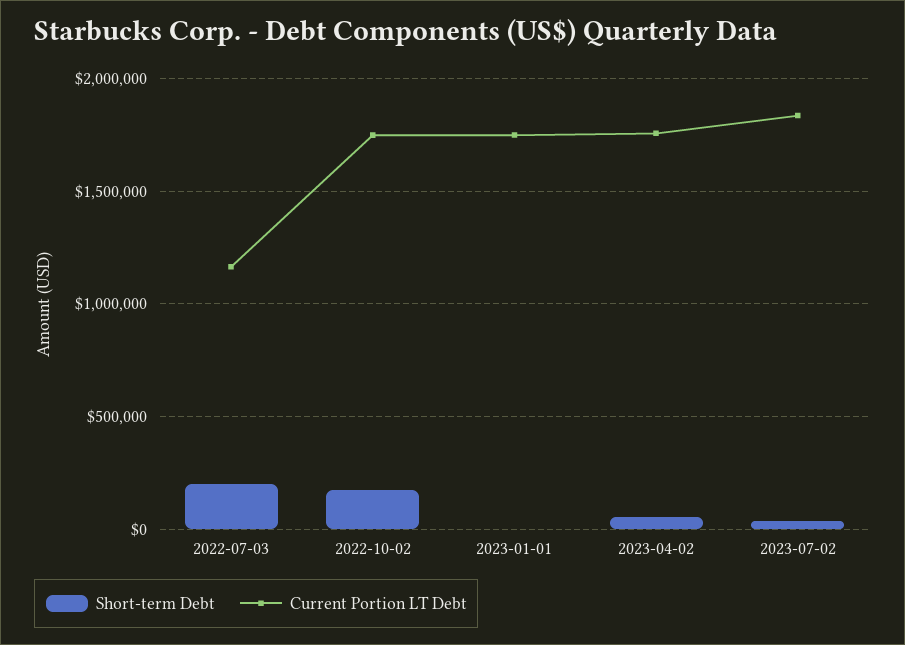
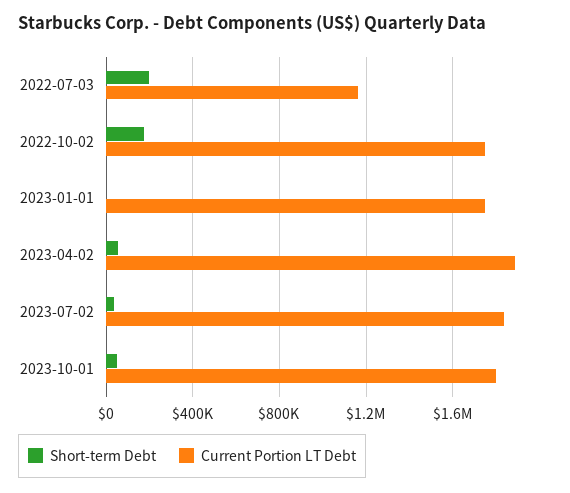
Current Portion LT Debt, 2023-04-02: 1750000 -> 1900000
Short-term Debt, 2023-10-01: none -> 50000
Current Portion LT Debt, 2023-10-01: none -> 1800000

